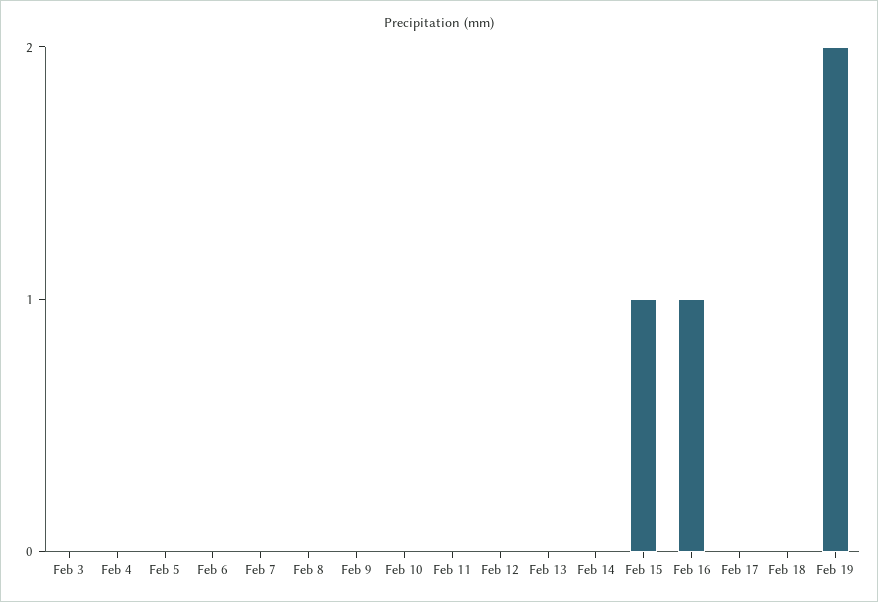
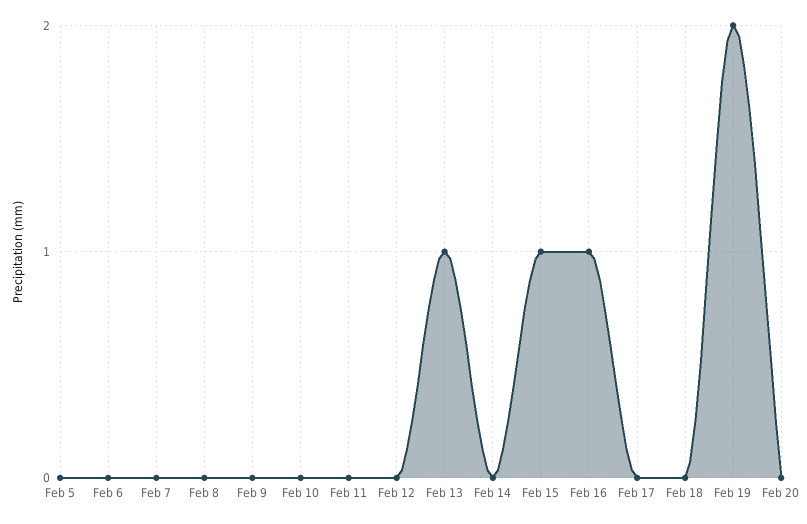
Feb 3: 0 -> none
Feb 4: 0 -> none
Feb 13: 0 -> 1
Feb 20: none -> 0

